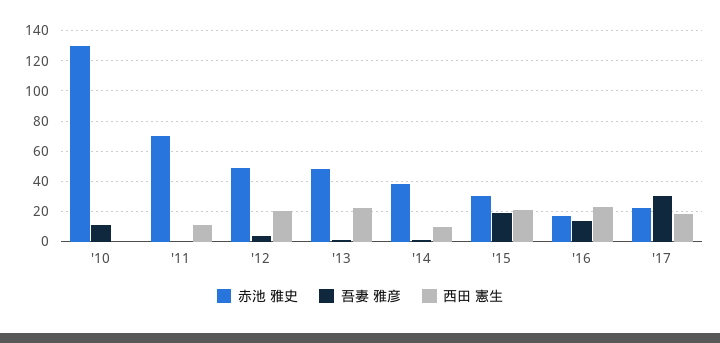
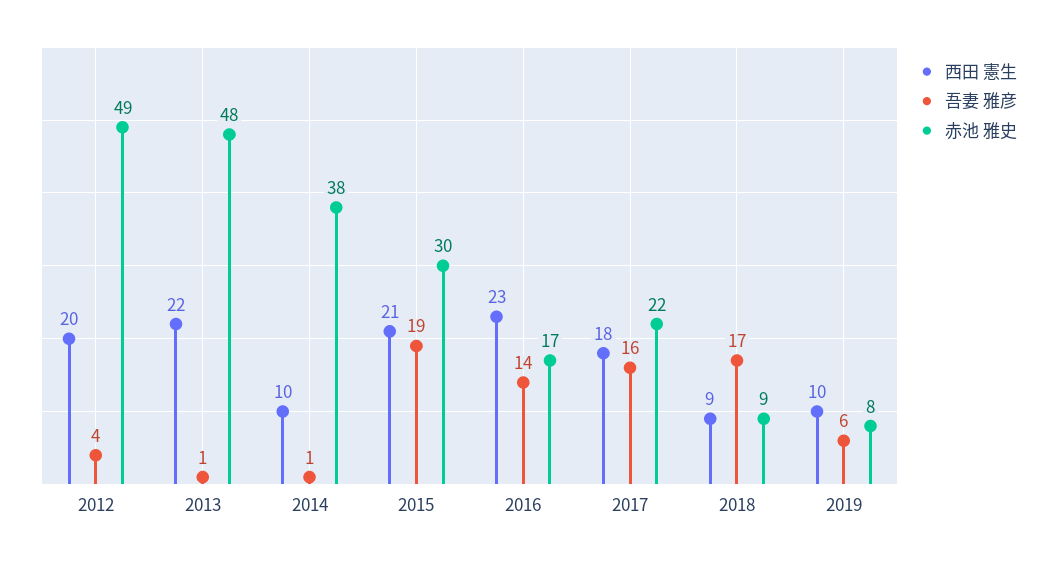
赤池 雅史, '10: 130 -> none
吾妻 雅彦, '10: 10 -> none
西田 憲生, '10: 0 -> none
赤池 雅史, '11: 70 -> none
吾妻 雅彦, '11: 0 -> none
西田 憲生, '11: 10 -> none
吾妻 雅彦, '17: 30 -> 16
西田 憲生, 2018: none -> 9
吾妻 雅彦, 2018: none -> 17
赤池 雅史, 2018: none -> 9
西田 憲生, 2019: none -> 10
吾妻 雅彦, 2019: none -> 6
赤池 雅史, 2019: none -> 8

